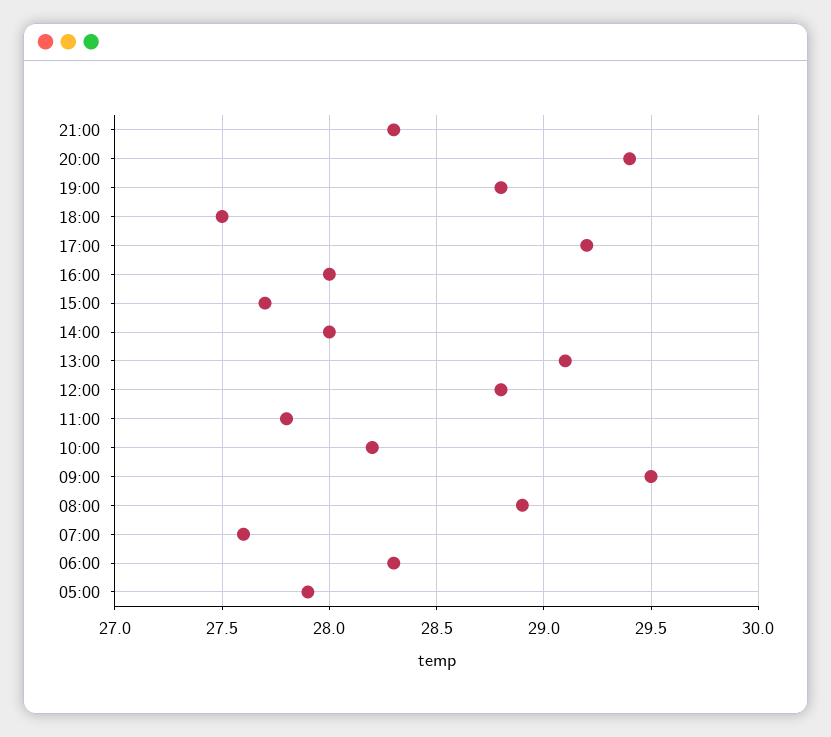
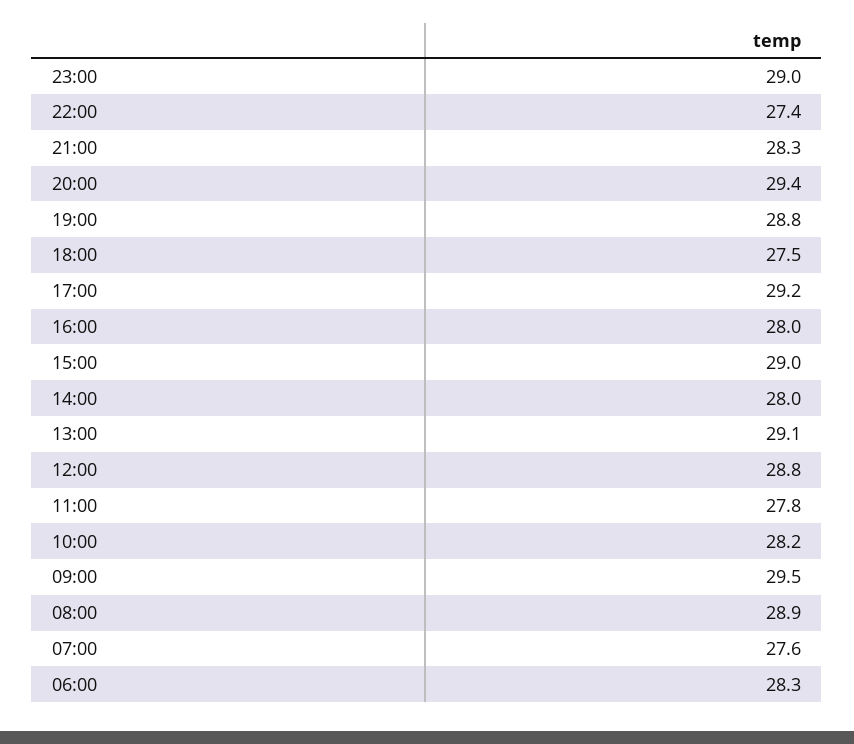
15:00: 27.7 -> 29
05:00: 27.9 -> none
23:00: none -> 29
22:00: none -> 27.4

